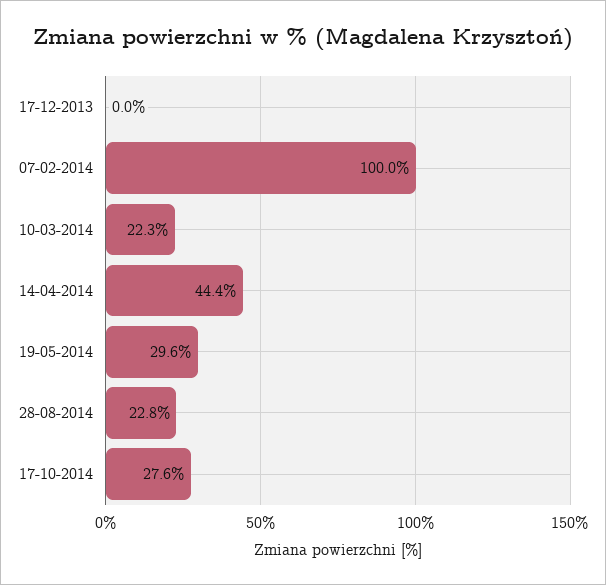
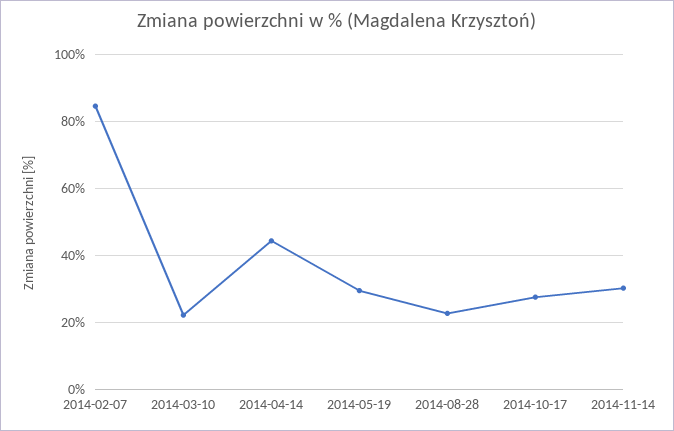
17-12-2013: 0 -> none
07-02-2014: 100 -> 84
2014-11-14: none -> 30

